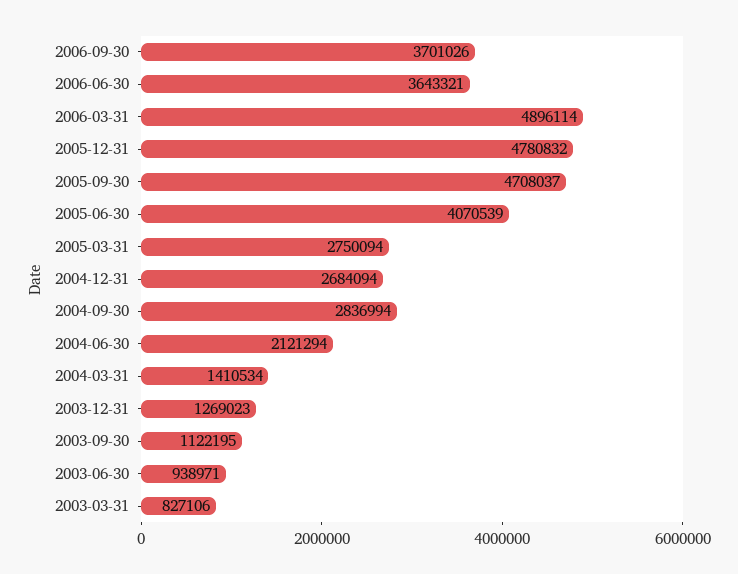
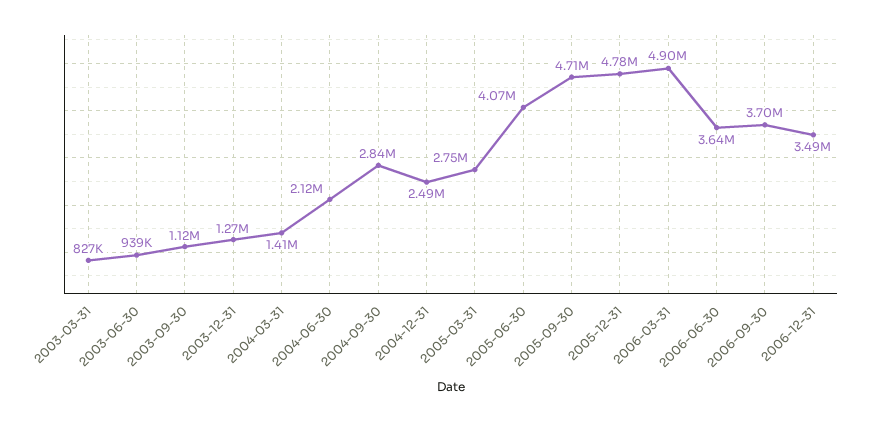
2004-12-31: 2684094 -> 2490000
2006-12-31: none -> 3490000

